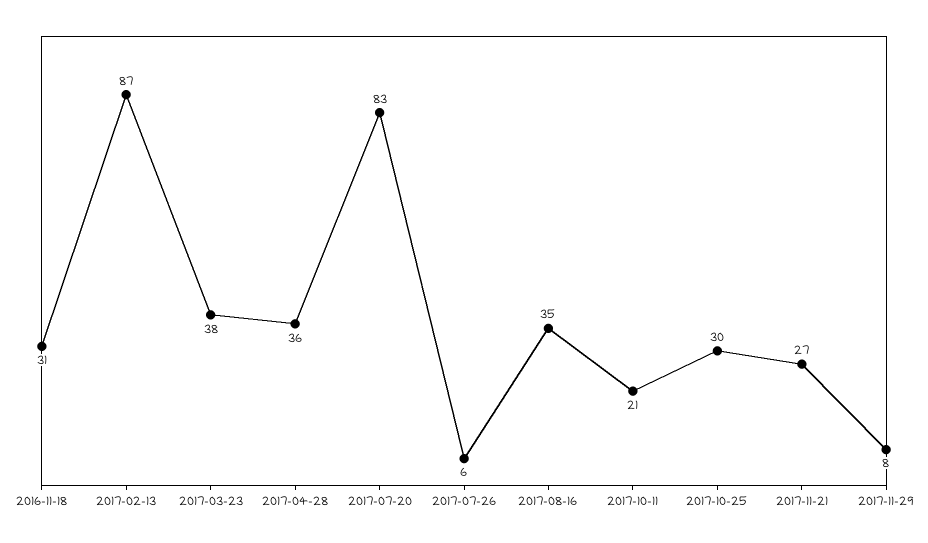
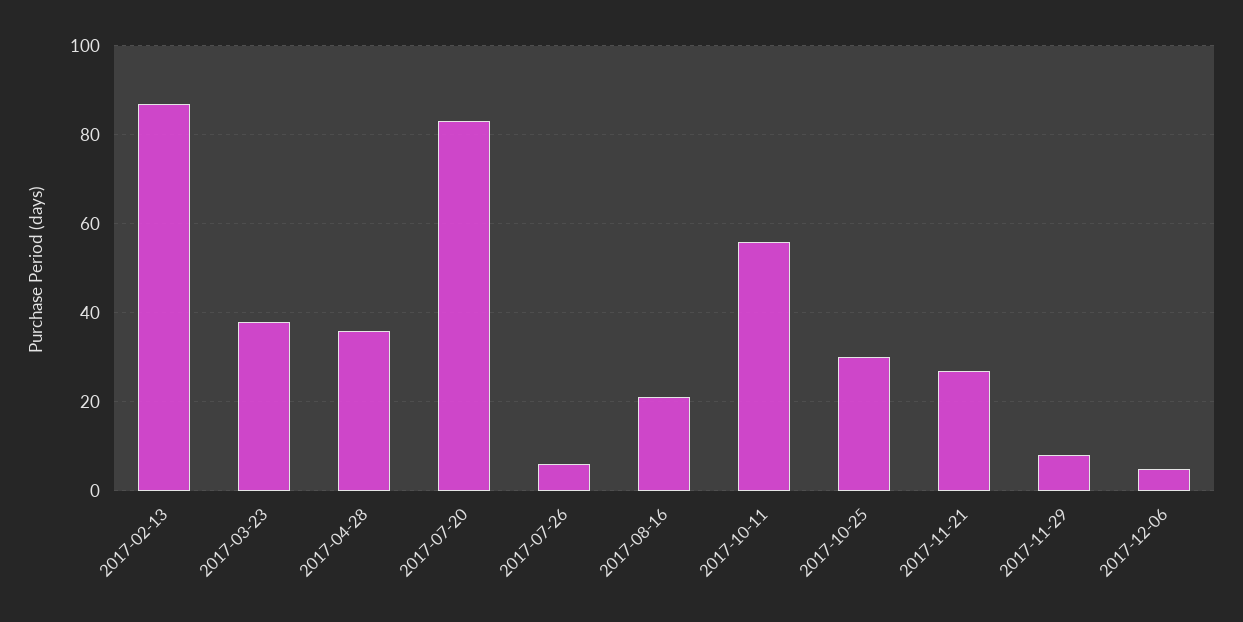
2016-11-18: 31 -> none
2017-08-16: 35 -> 20
2017-10-11: 21 -> 55
2017-12-06: none -> 5

